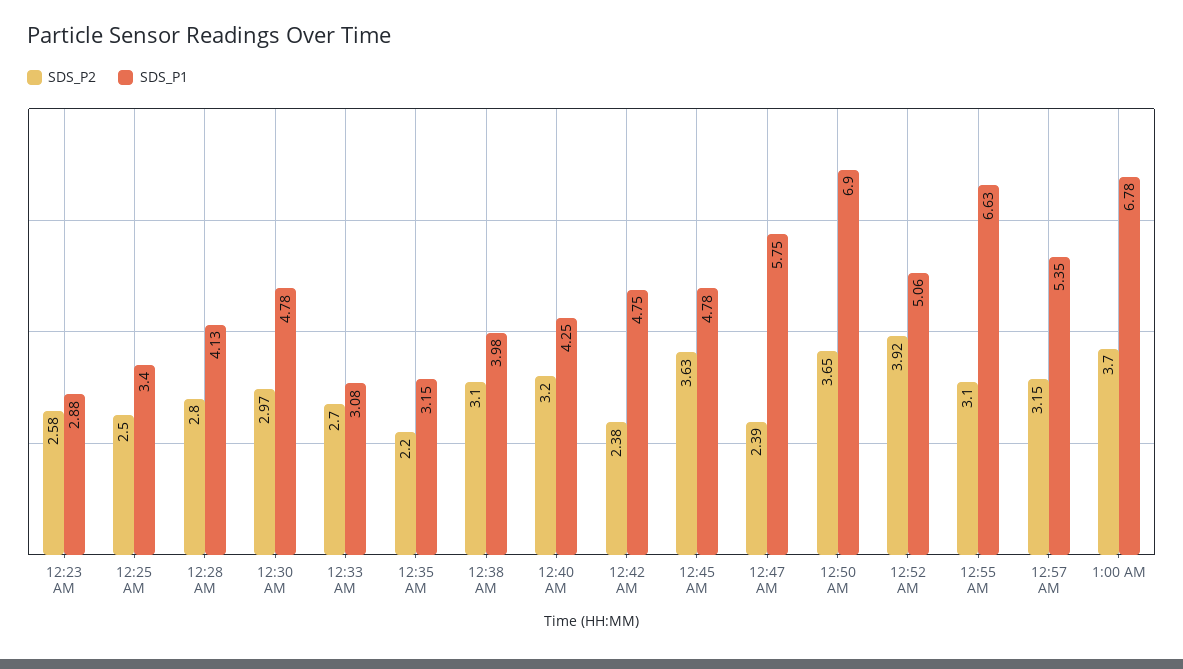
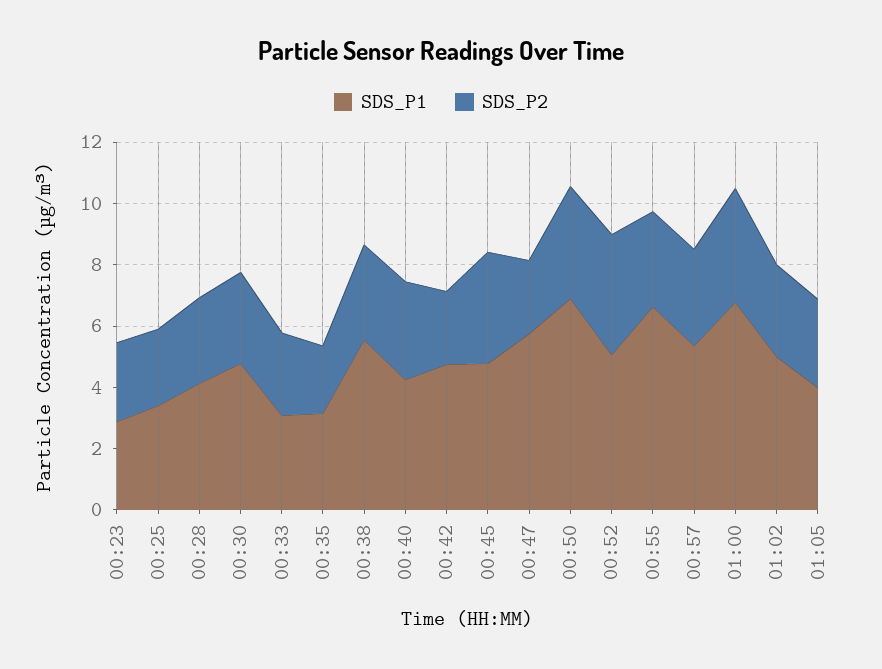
SDS_P1, 12:38 AM: 3.98 -> 5.5
SDS_P1, 01:02: none -> 5
SDS_P2, 01:02: none -> 3
SDS_P1, 01:05: none -> 4
SDS_P2, 01:05: none -> 3

